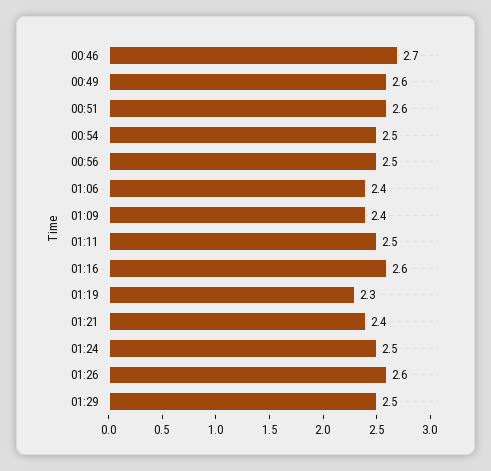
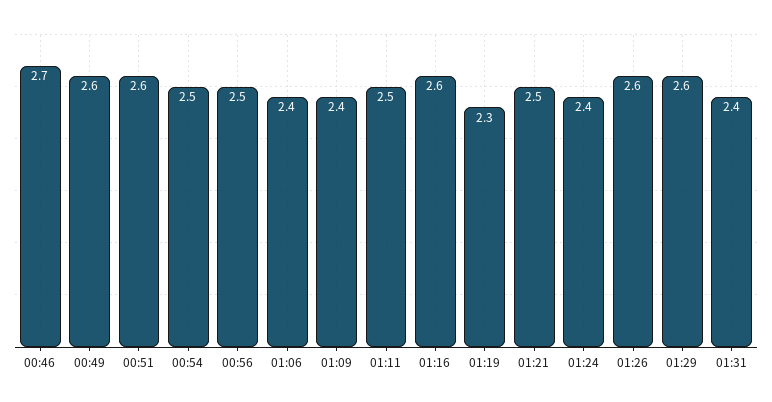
01:21: 2.4 -> 2.5
01:24: 2.5 -> 2.4
01:29: 2.5 -> 2.6
01:31: none -> 2.4

